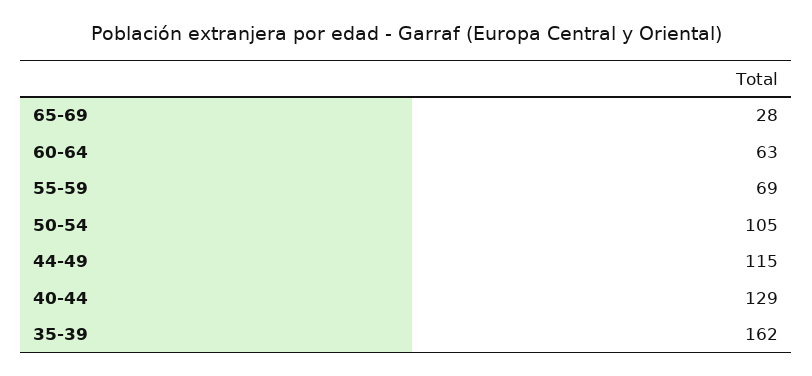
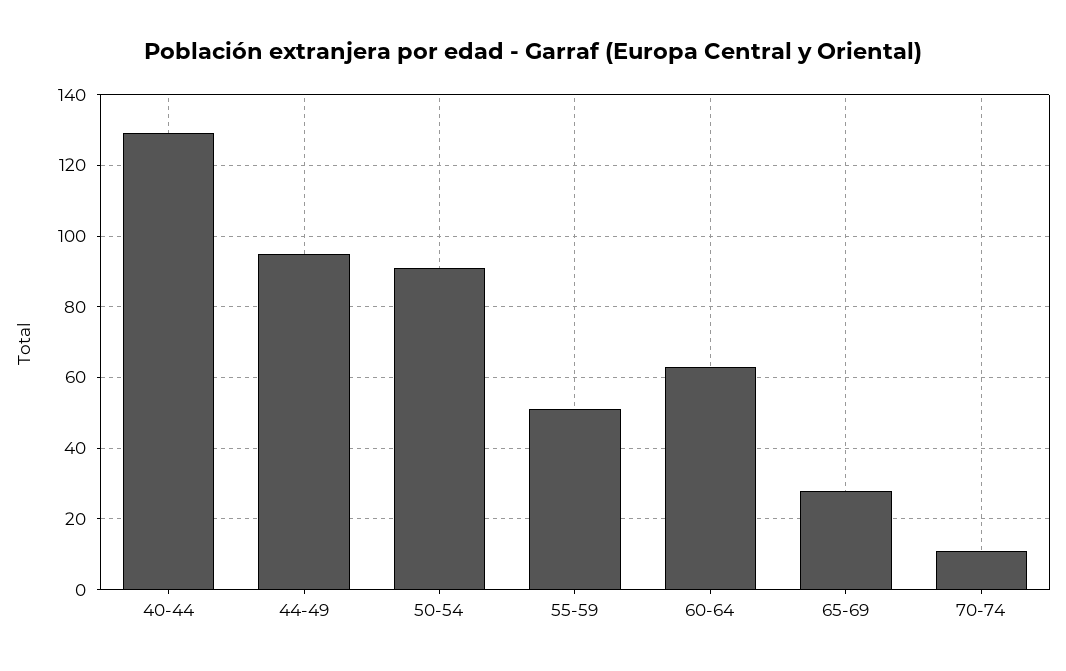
55-59: 69 -> 50
50-54: 105 -> 90
44-49: 115 -> 95
35-39: 162 -> none
70-74: none -> 10

